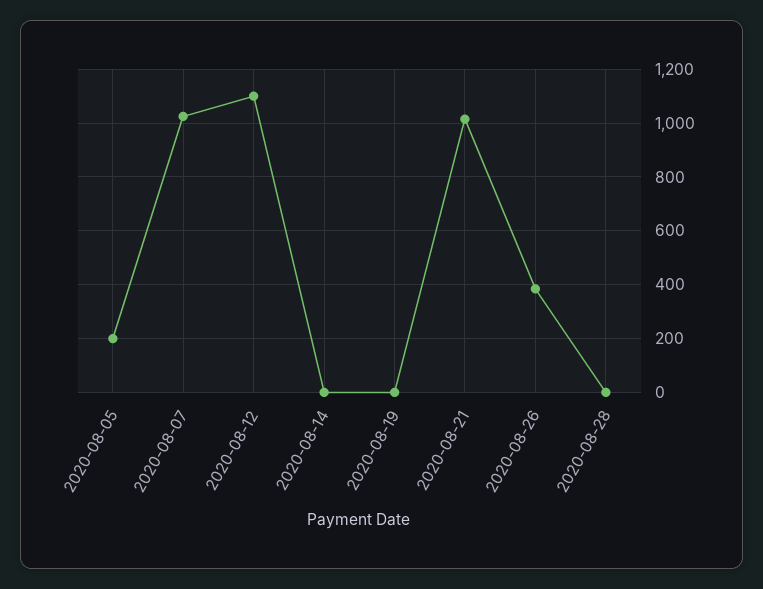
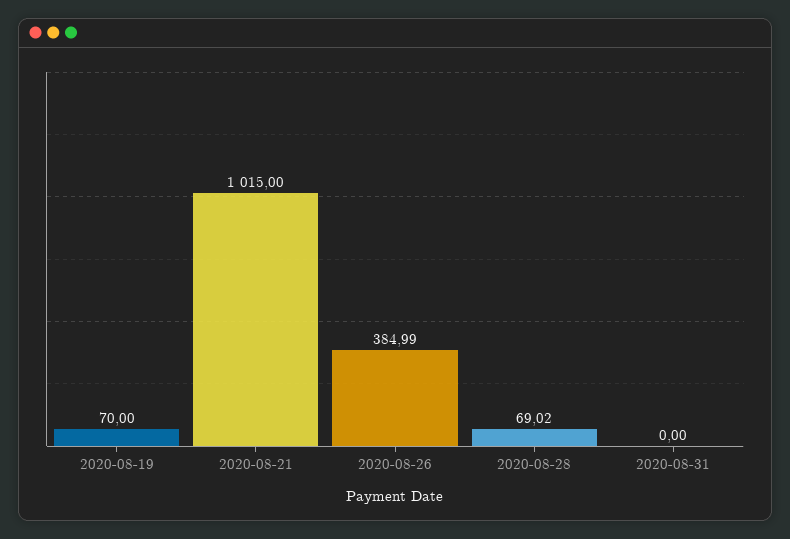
2020-08-05: 200 -> none
2020-08-07: 1025 -> none
2020-08-12: 1100 -> none
2020-08-14: 0 -> none
2020-08-19: 0 -> 70
2020-08-28: 0 -> 69.02
2020-08-31: none -> 0

